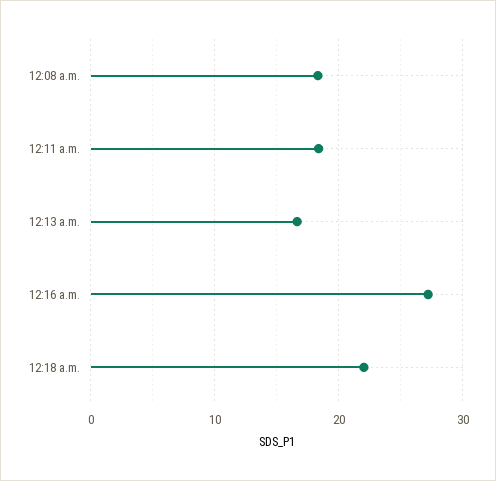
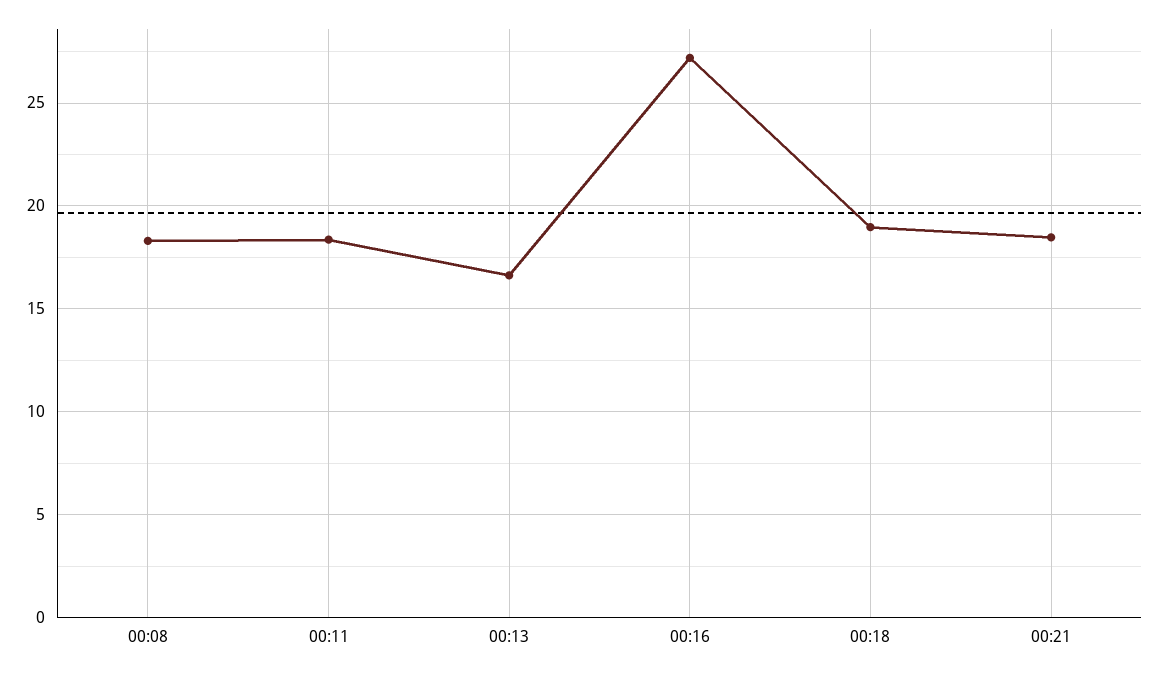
12:18 a.m.: 22 -> 19
00:21: none -> 18.5

